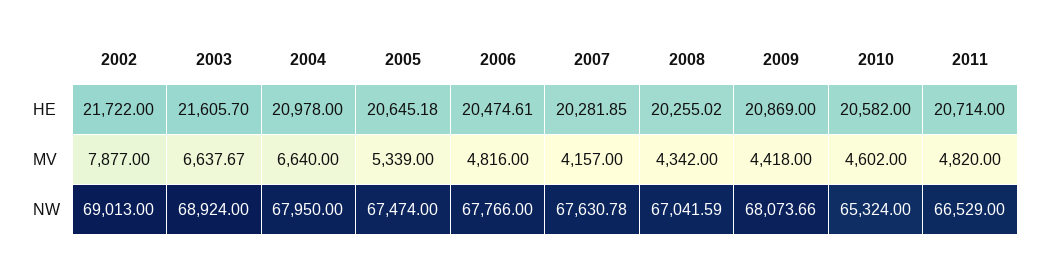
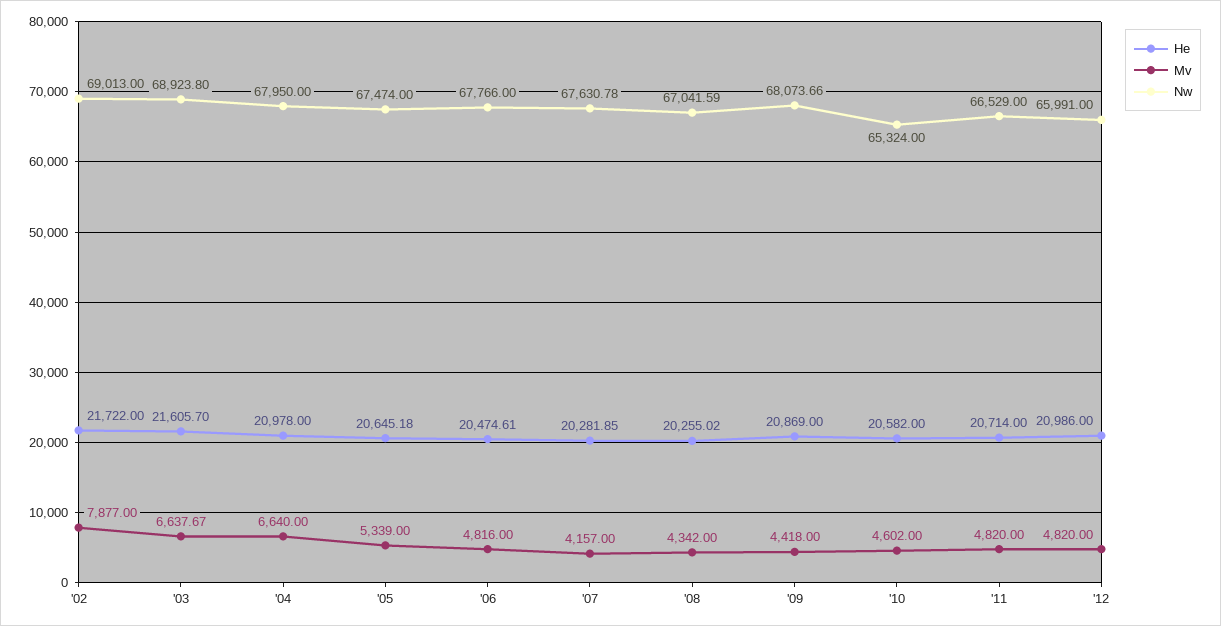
NW, 2003: 68924 -> 68923.8
HE, '12: none -> 20986
MV, '12: none -> 4820
NW, '12: none -> 65991

